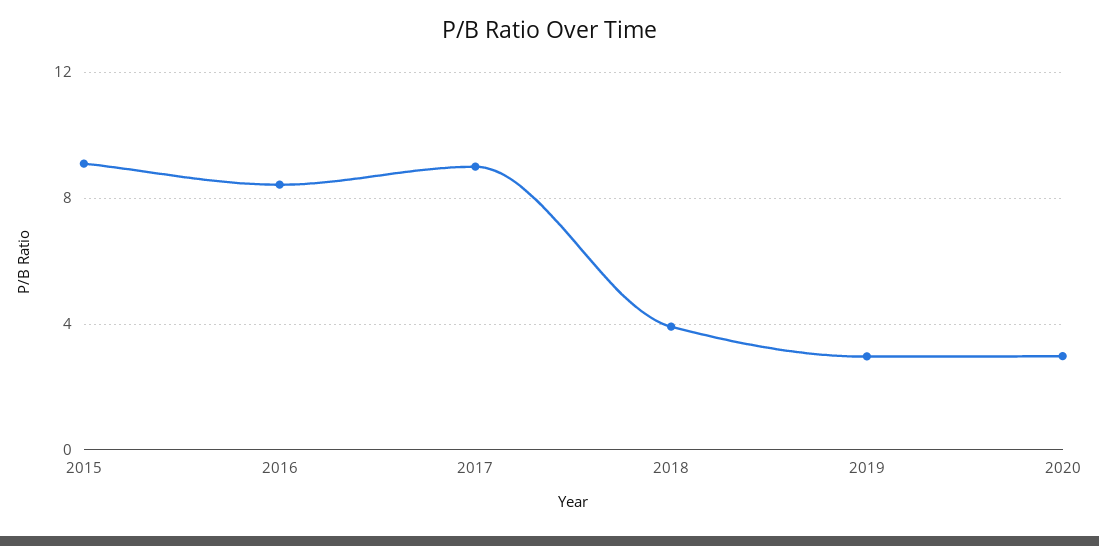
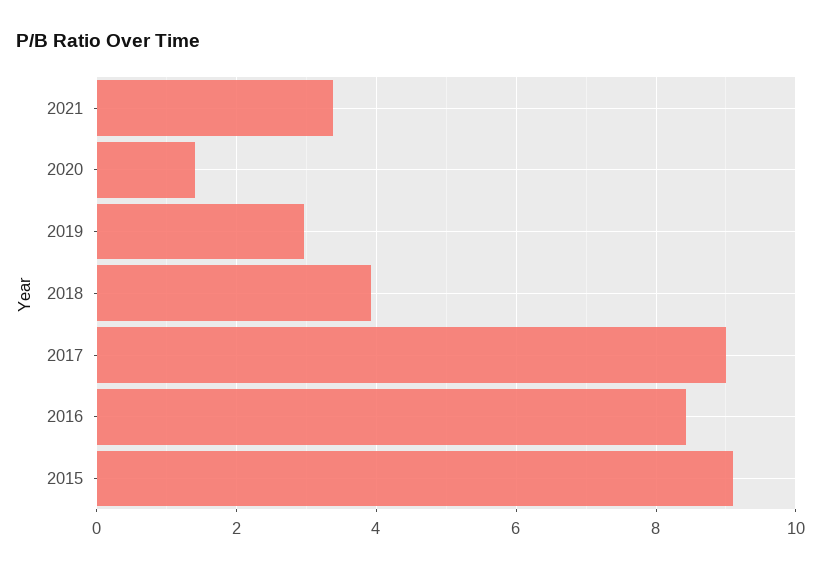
2020: 3 -> 1.4
2021: none -> 3.4

